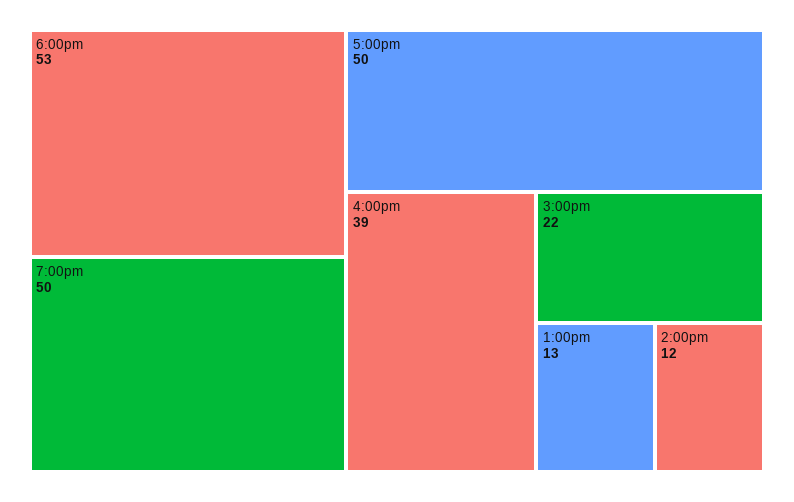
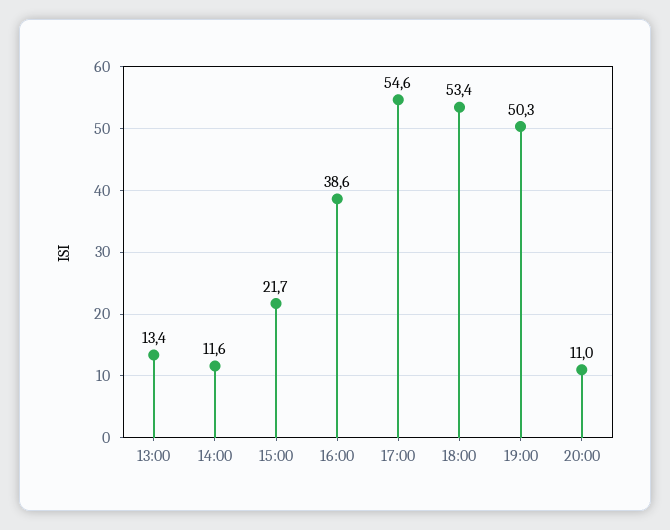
5:00pm: 50 -> 54.6
20:00: none -> 11

